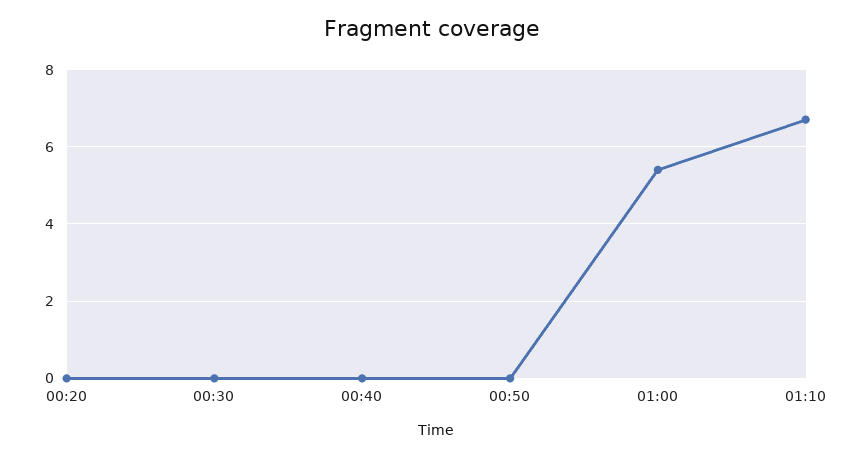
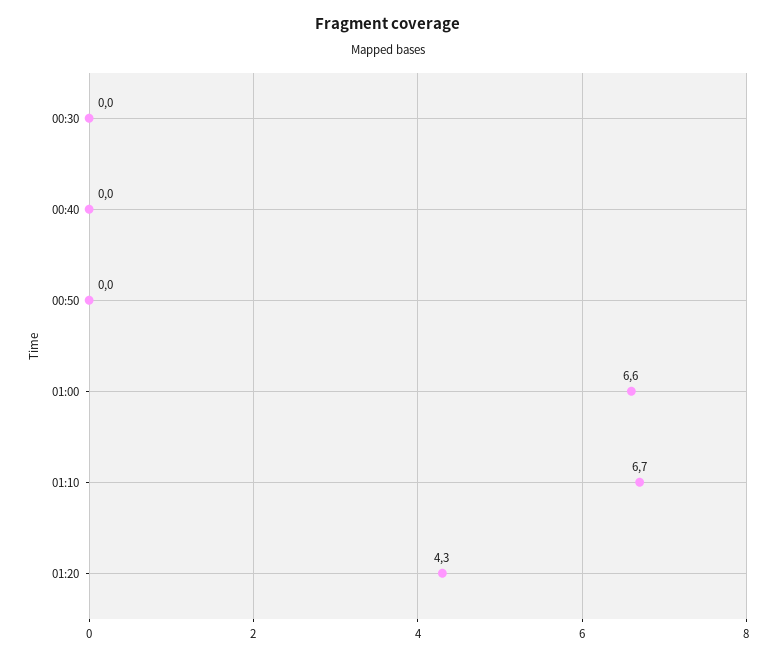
00:20: 0 -> none
01:00: 5.5 -> 6.6
01:20: none -> 4.3

